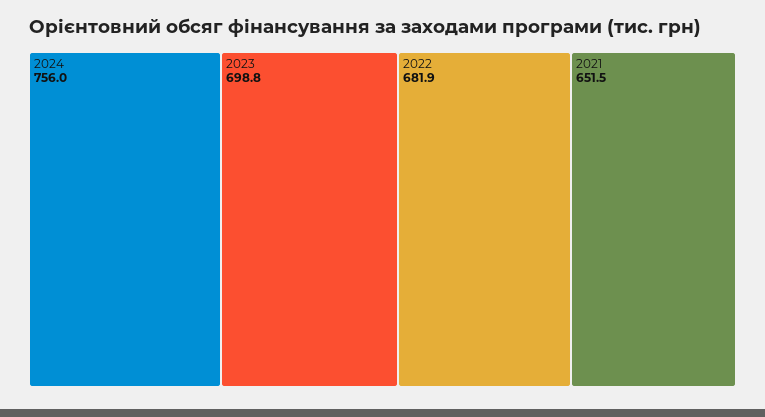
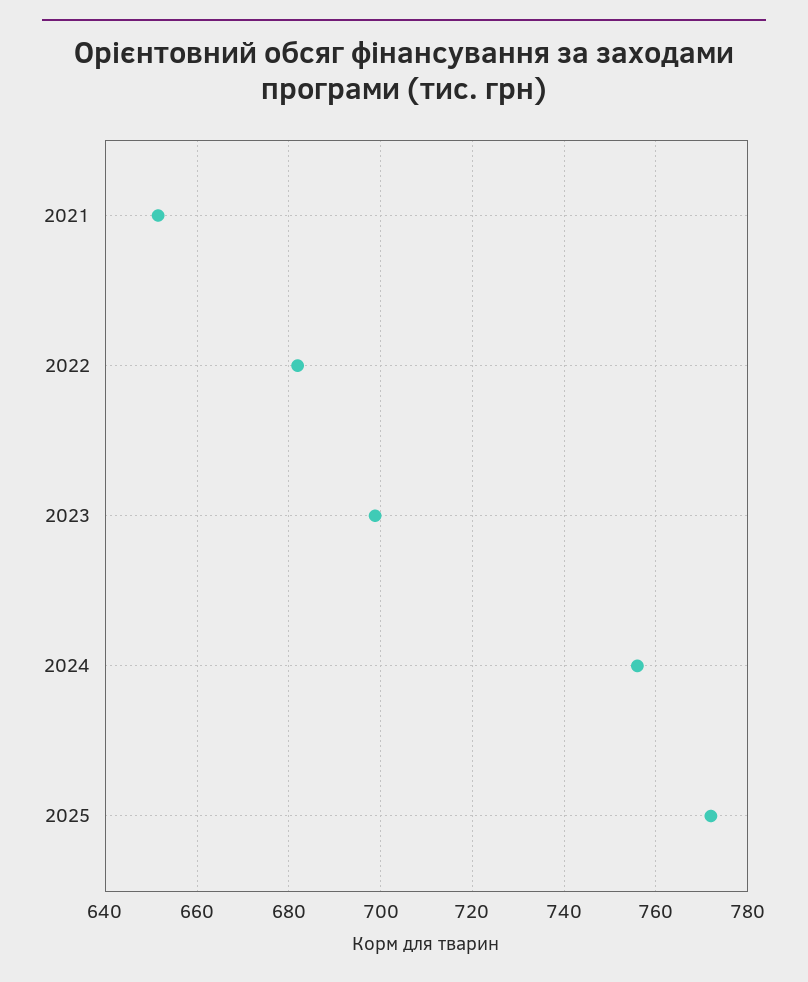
2025: none -> 772

